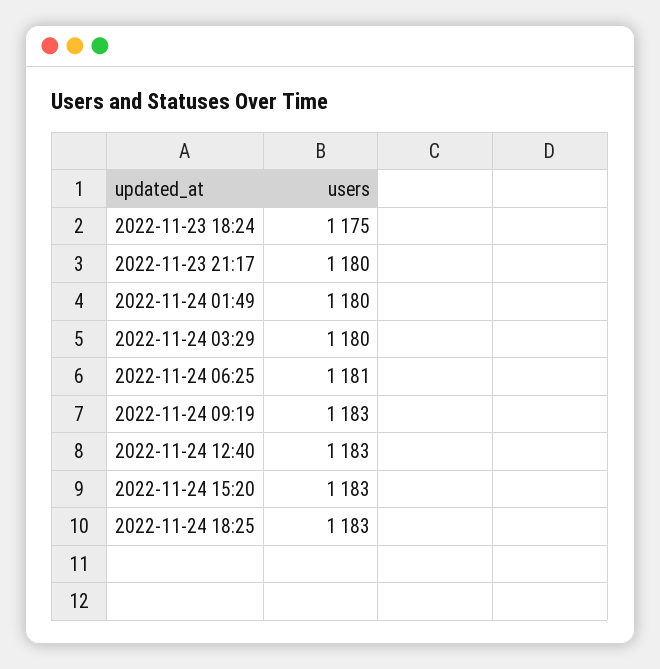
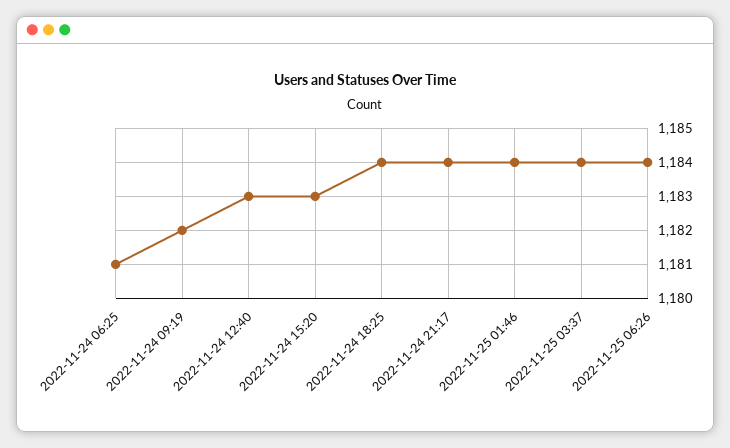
2022-11-23 18:24: 1175 -> none
2022-11-23 21:17: 1180 -> none
2022-11-24 01:49: 1180 -> none
2022-11-24 03:29: 1180 -> none
2022-11-24 09:19: 1183 -> 1182
2022-11-24 18:25: 1183 -> 1184
2022-11-24 21:17: none -> 1184
2022-11-25 01:46: none -> 1184
2022-11-25 03:37: none -> 1184
2022-11-25 06:26: none -> 1184

